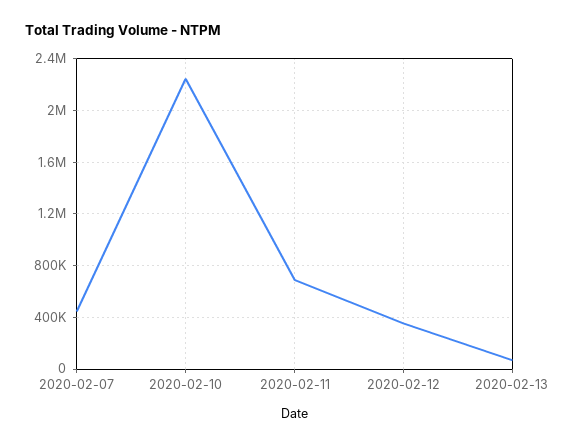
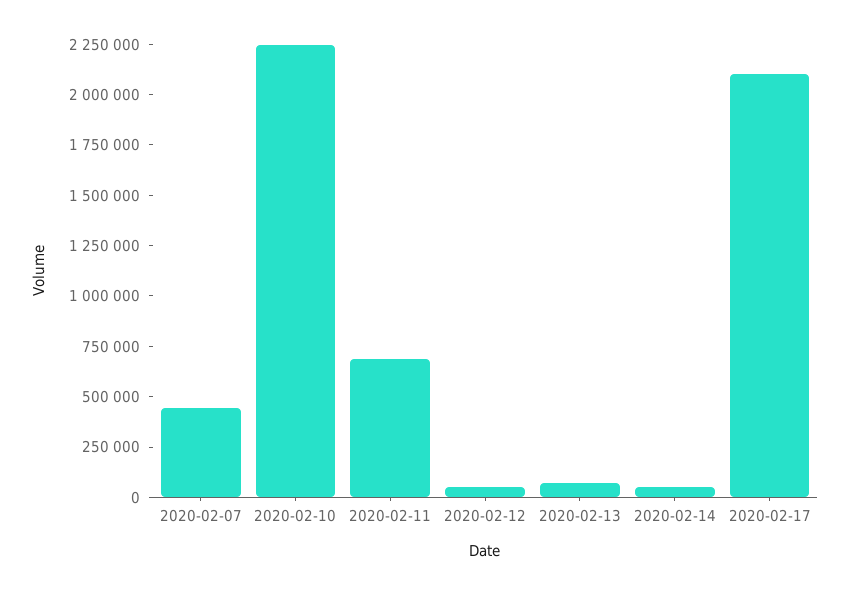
2020-02-12: 350000 -> 50000
2020-02-14: none -> 50000
2020-02-17: none -> 2100000

